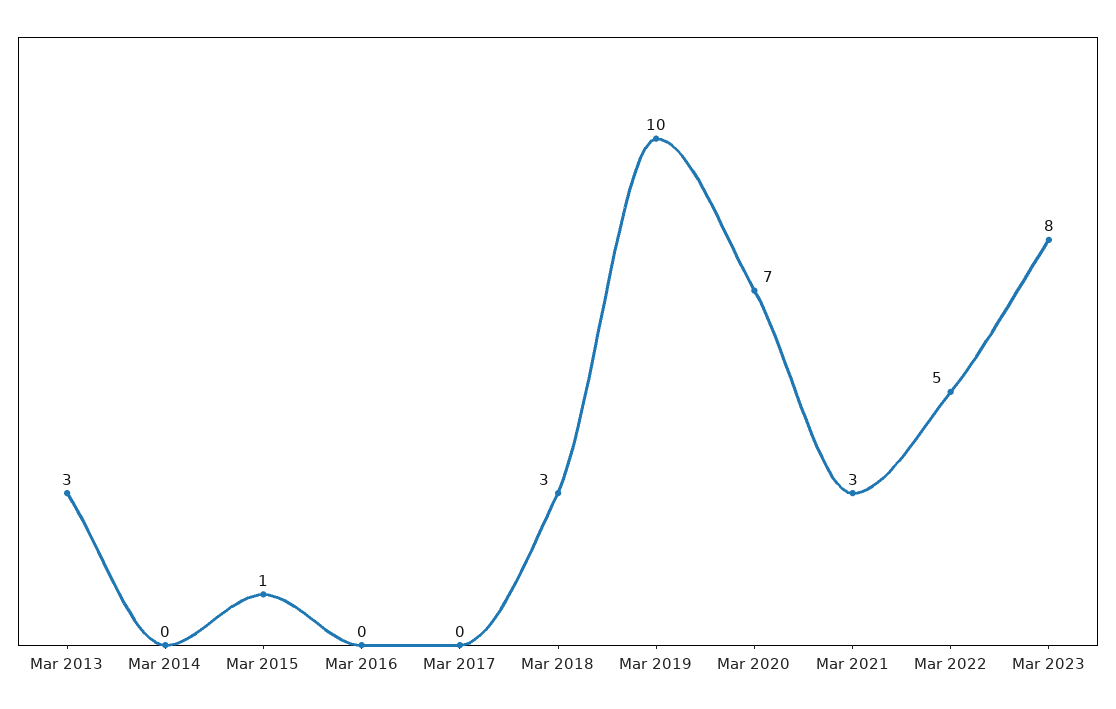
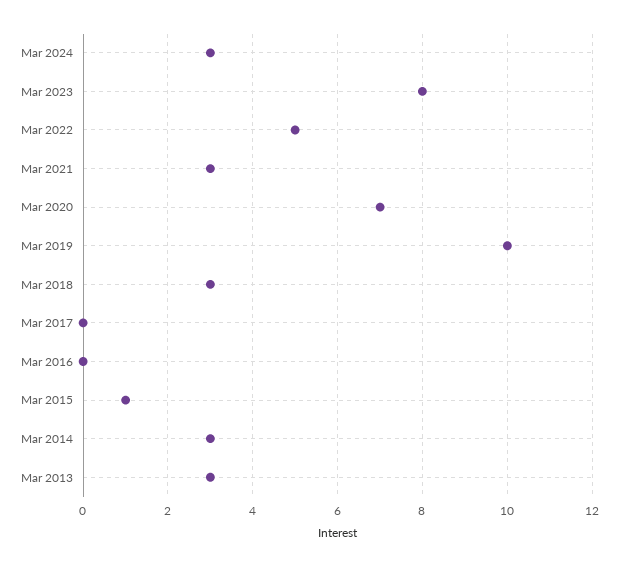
Mar 2014: 0 -> 3
Mar 2024: none -> 3

